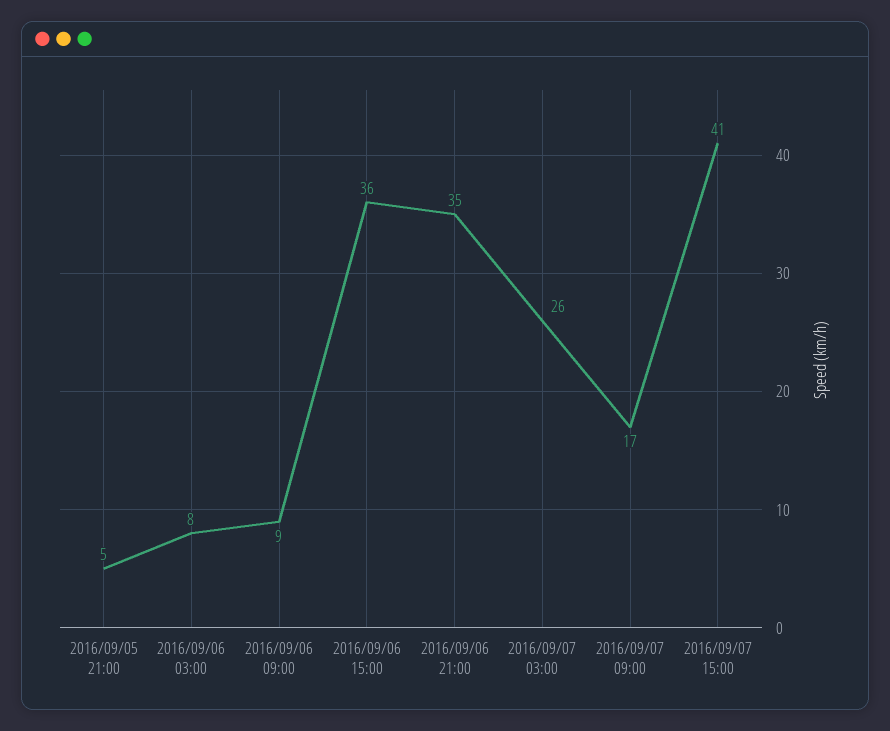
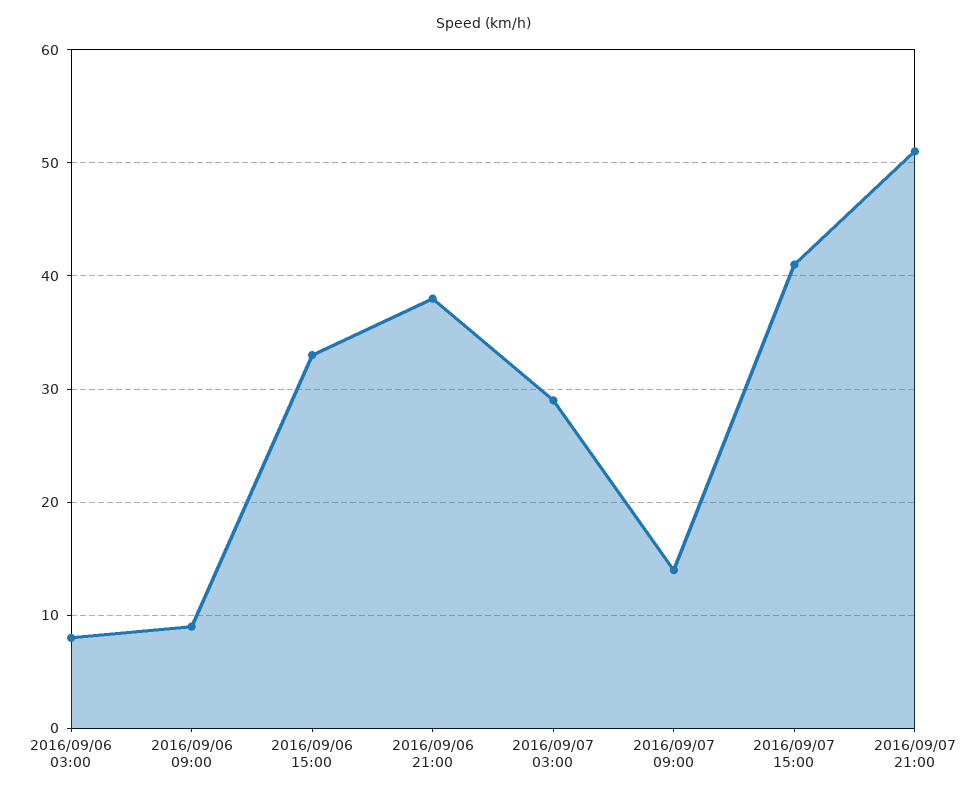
2016/09/05 21:00: 5 -> none
2016/09/06 15:00: 36 -> 33
2016/09/06 21:00: 35 -> 38
2016/09/07 03:00: 26 -> 29
2016/09/07 09:00: 17 -> 14
2016/09/07 21:00: none -> 51

